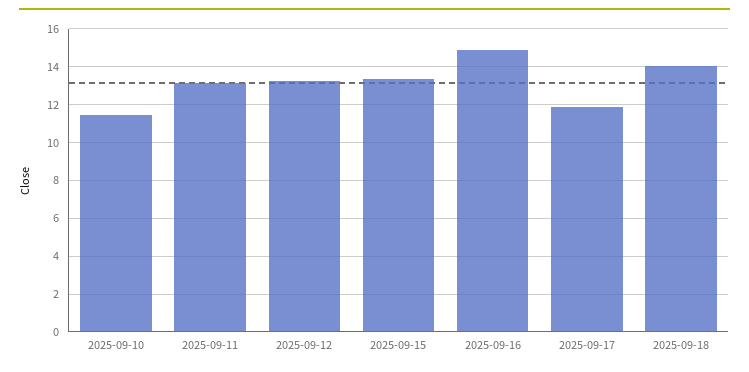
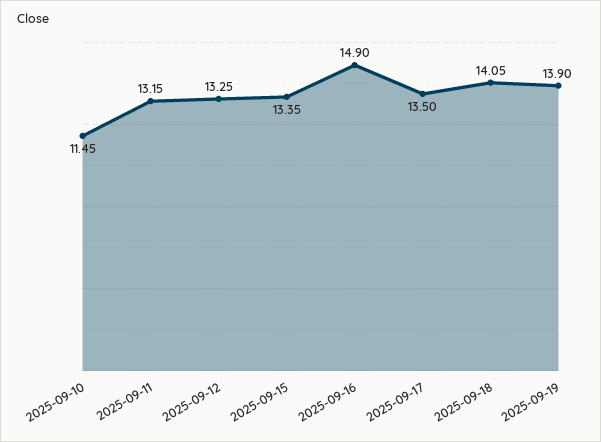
2025-09-17: 12 -> 13.5
2025-09-19: none -> 13.9

